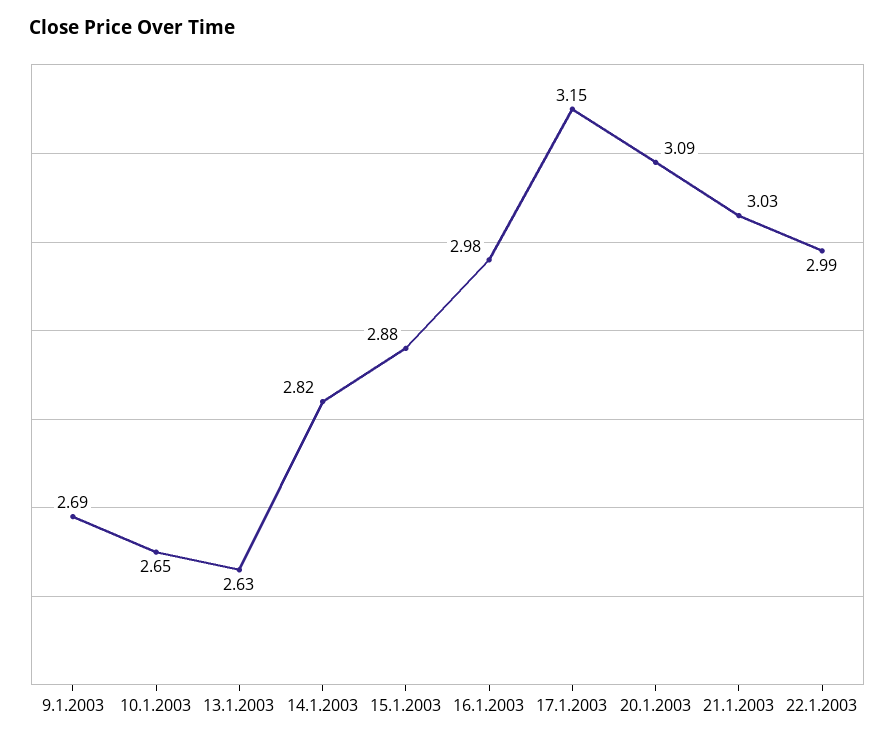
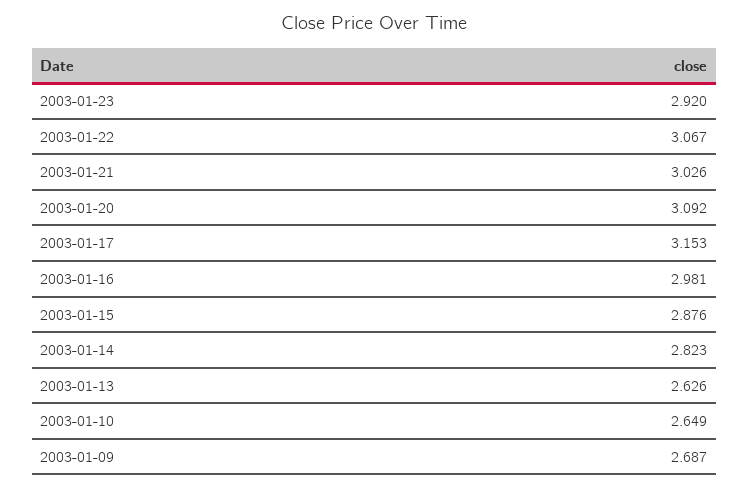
22.1.2003: 2.99 -> 3.067
2003-01-23: none -> 2.92

